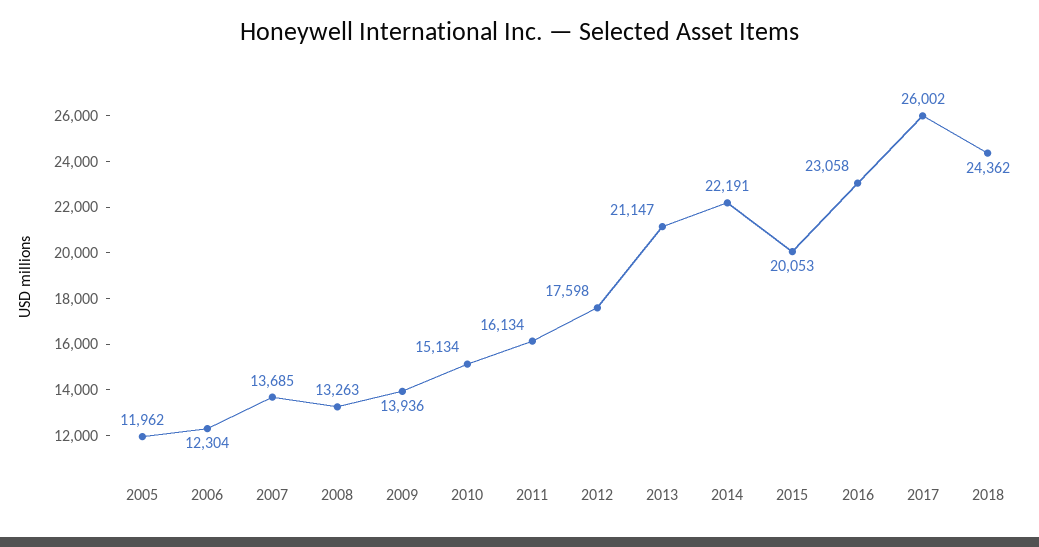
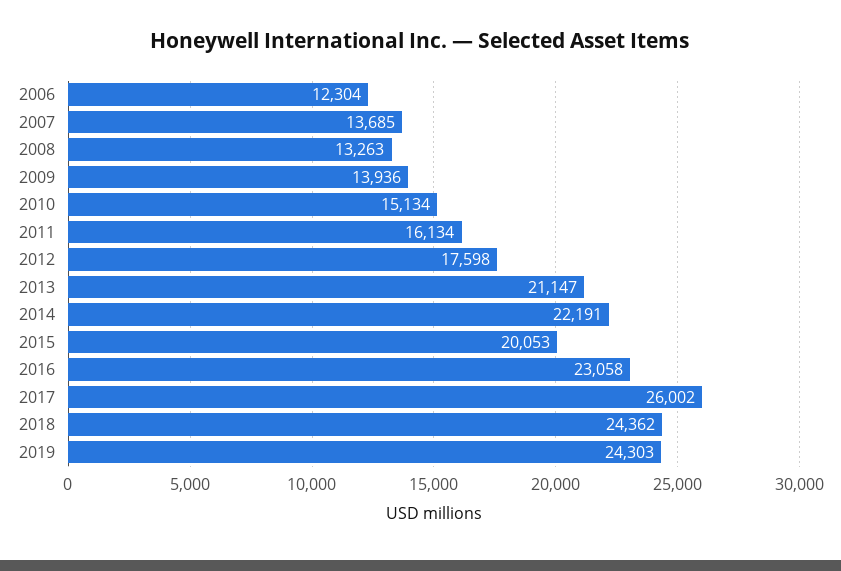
2005: 11962 -> none
2019: none -> 24303

